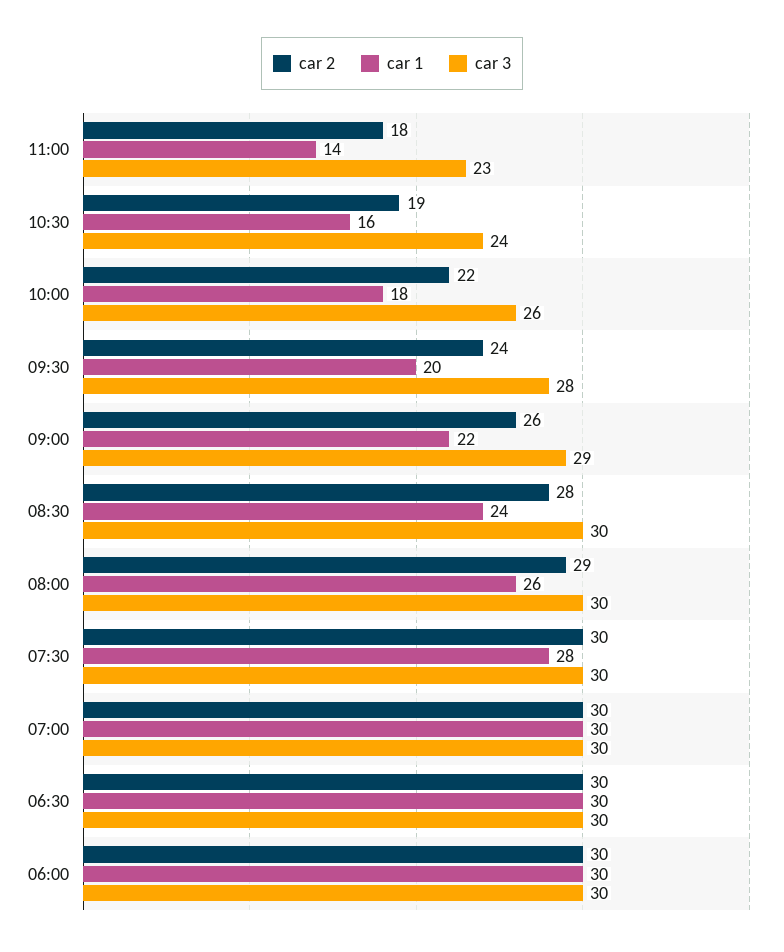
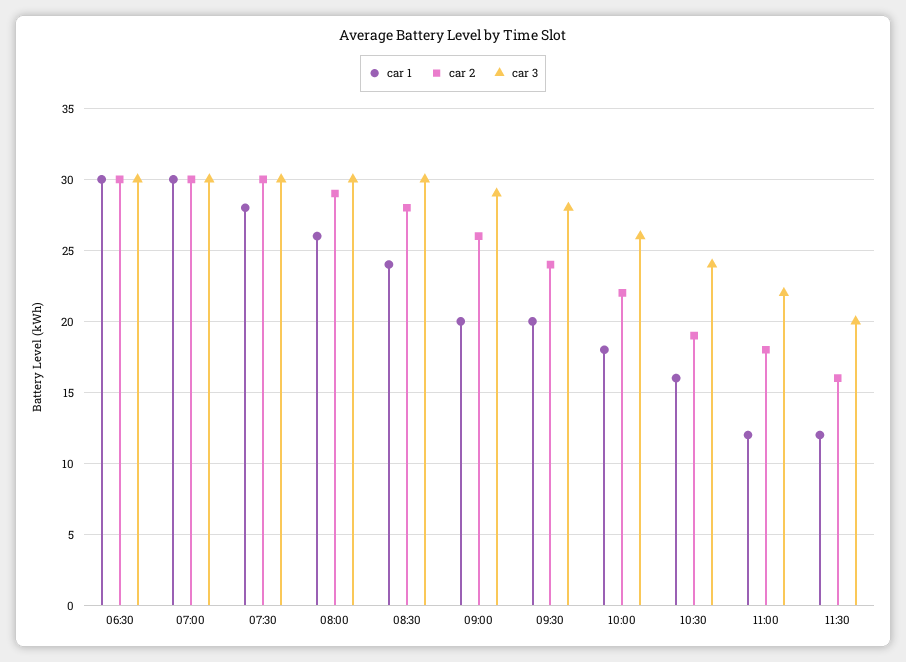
car 1, 11:00: 14 -> 12
car 3, 11:00: 23 -> 22
car 1, 09:00: 22 -> 20
car 2, 06:00: 30 -> none
car 1, 06:00: 30 -> none
car 3, 06:00: 30 -> none
car 1, 11:30: none -> 12
car 2, 11:30: none -> 16
car 3, 11:30: none -> 20

